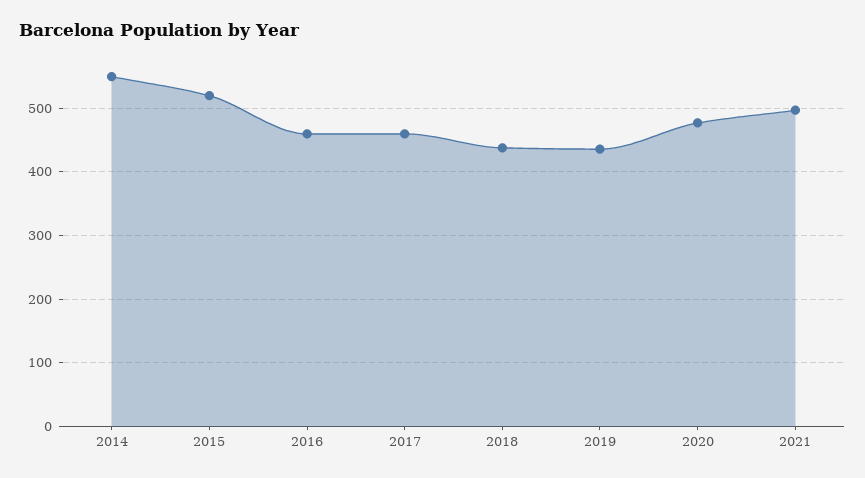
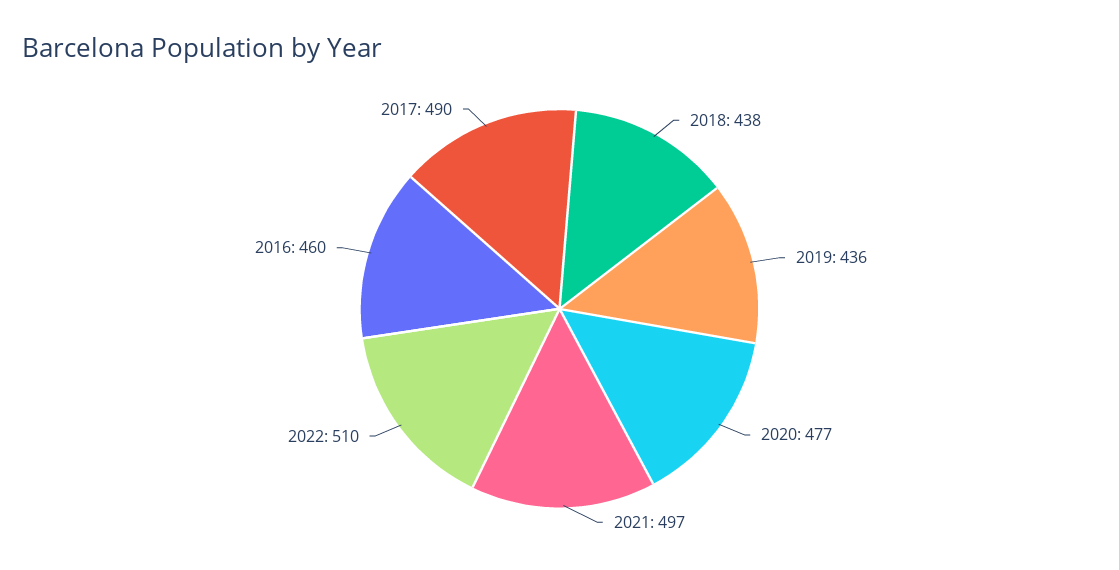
2014: 550 -> none
2015: 520 -> none
2017: 460 -> 490
2022: none -> 510

